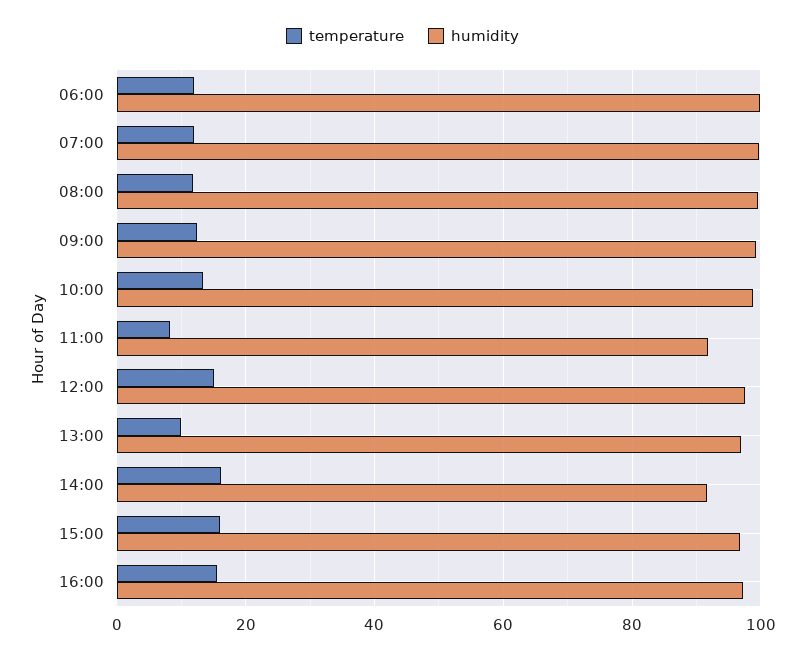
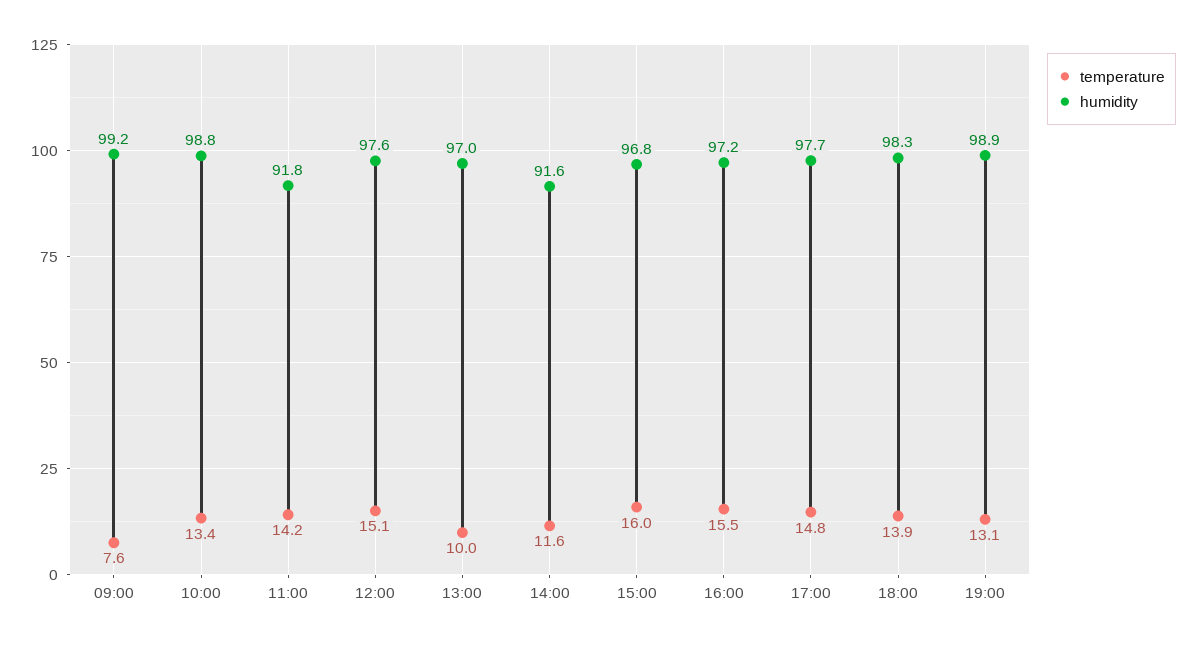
temperature, 06:00: 12 -> none
humidity, 06:00: 100 -> none
temperature, 07:00: 12 -> none
humidity, 07:00: 100 -> none
temperature, 08:00: 12 -> none
humidity, 08:00: 100 -> none
temperature, 09:00: 12 -> 7.6
temperature, 11:00: 8 -> 14.2
temperature, 14:00: 16 -> 11.6
temperature, 17:00: none -> 14.8
humidity, 17:00: none -> 97.7
temperature, 18:00: none -> 13.9
humidity, 18:00: none -> 98.3
temperature, 19:00: none -> 13.1
humidity, 19:00: none -> 98.9

